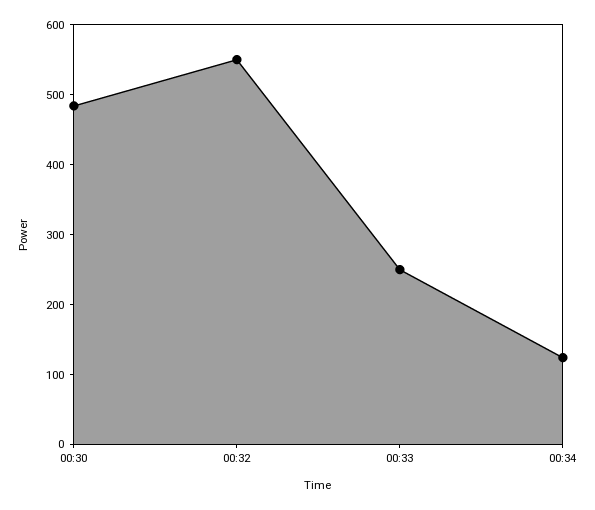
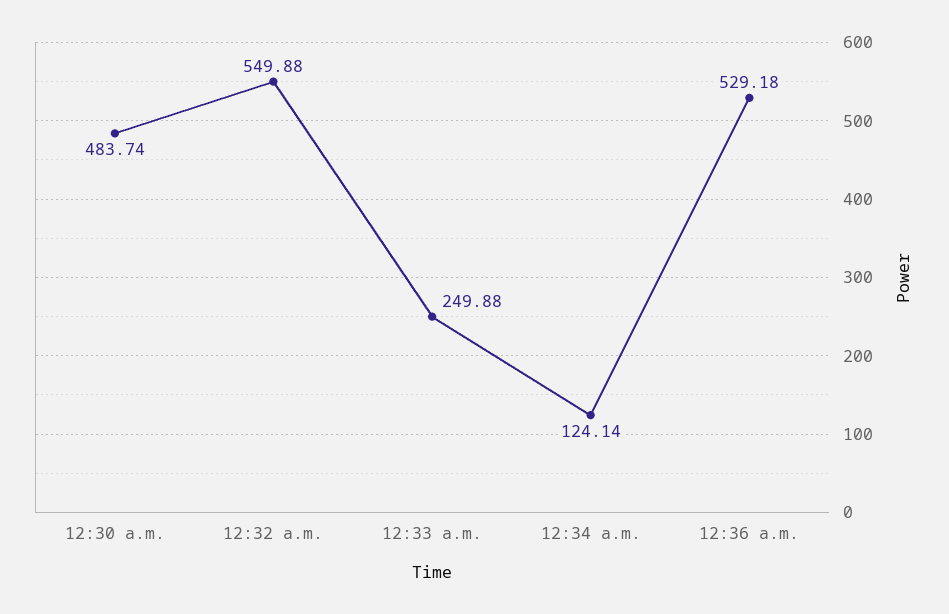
12:36 a.m.: none -> 529.18

